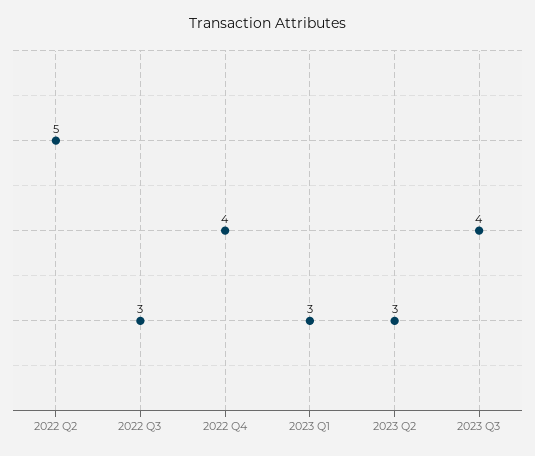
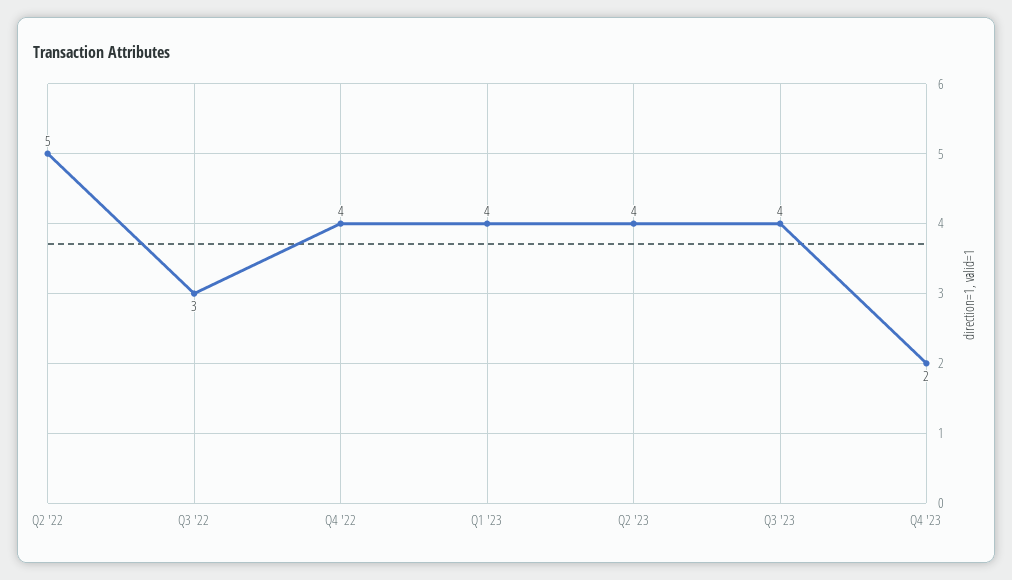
2023 Q1: 3 -> 4
2023 Q2: 3 -> 4
Q4 '23: none -> 2

